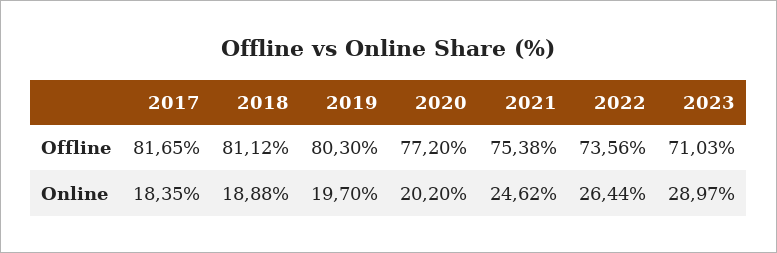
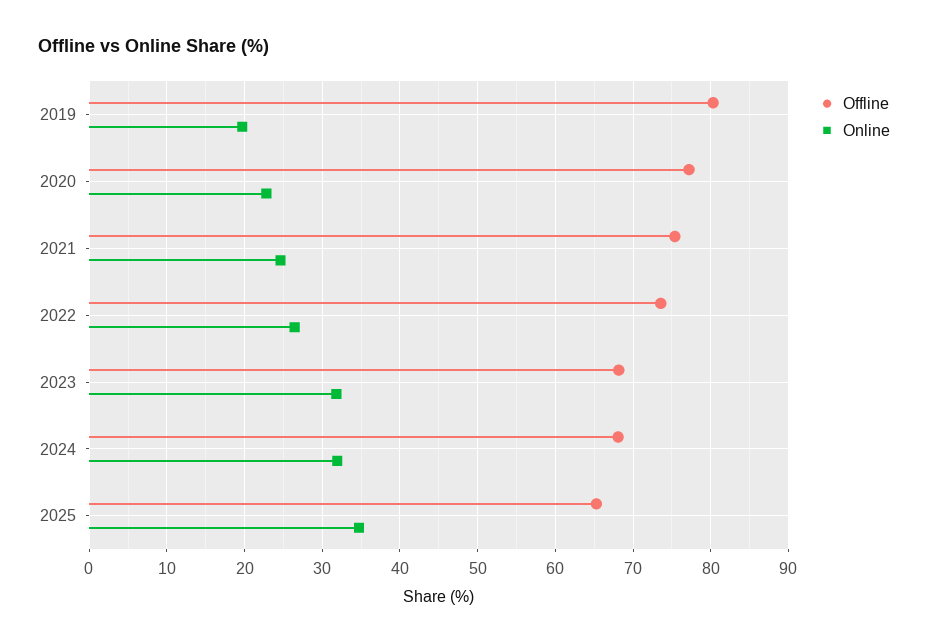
Offline, 2017: 81.65 -> none
Offline, 2018: 81.12 -> none
Offline, 2023: 71.03 -> 68
Online, 2017: 18.35 -> none
Online, 2018: 18.88 -> none
Online, 2020: 20.2 -> 23
Online, 2023: 28.97 -> 32
Offline, 2024: none -> 68
Online, 2024: none -> 32
Offline, 2025: none -> 65
Online, 2025: none -> 35

